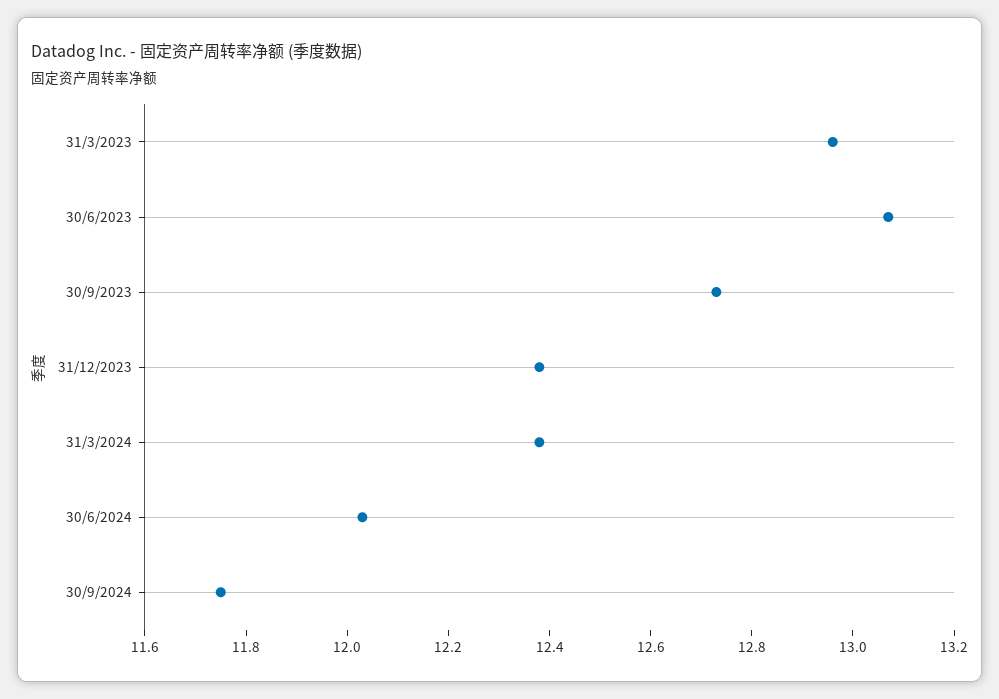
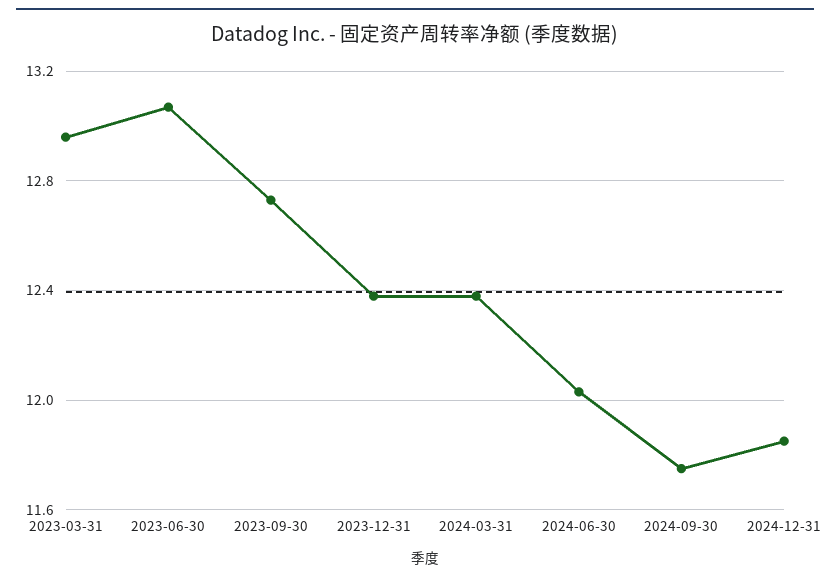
2024-12-31: none -> 11.85

